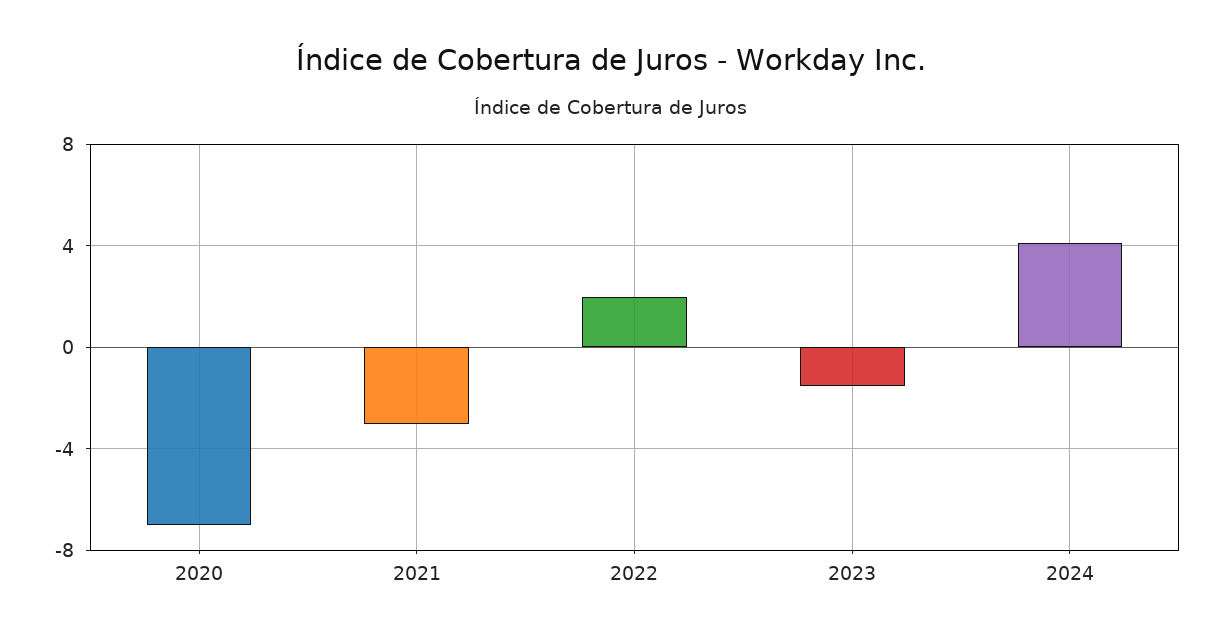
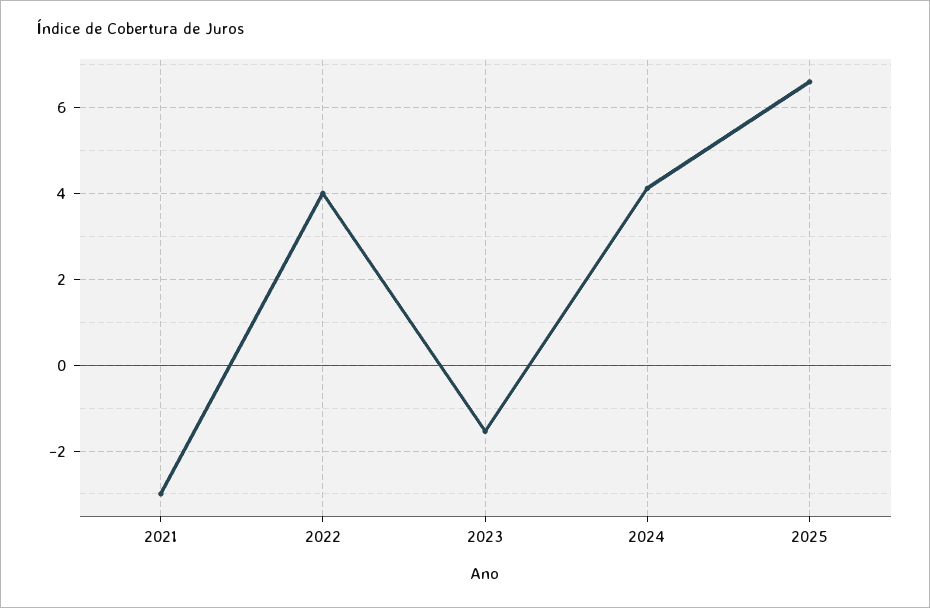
2020: -7 -> none
2022: 2 -> 4
2025: none -> 6.6

